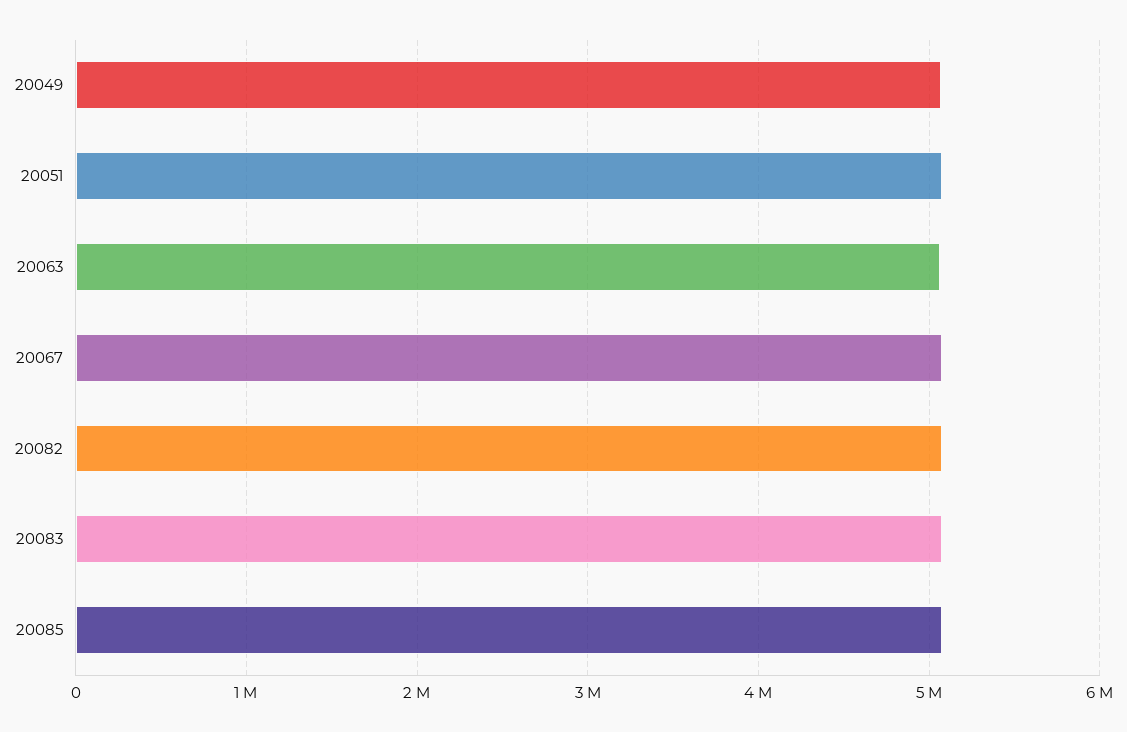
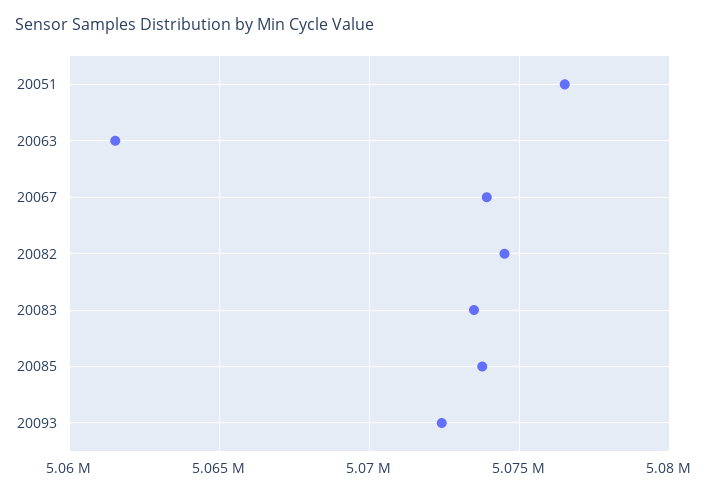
20049: 5100000 -> none
20093: none -> 5072500

